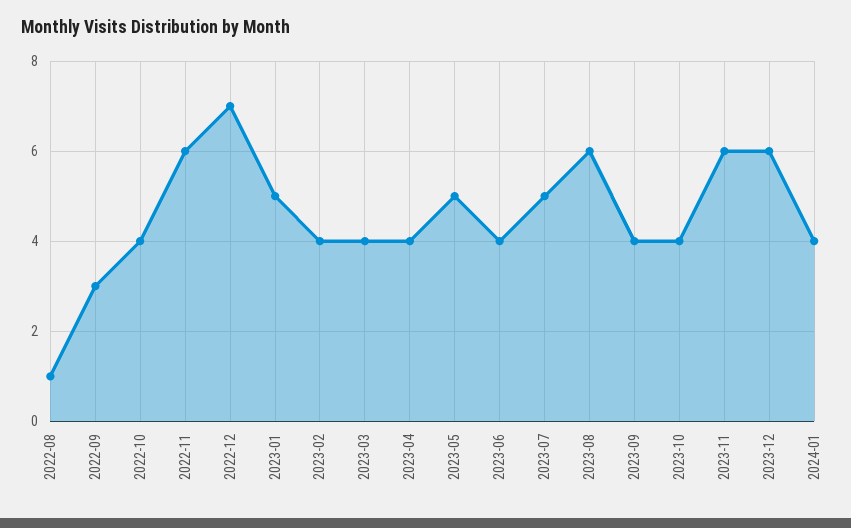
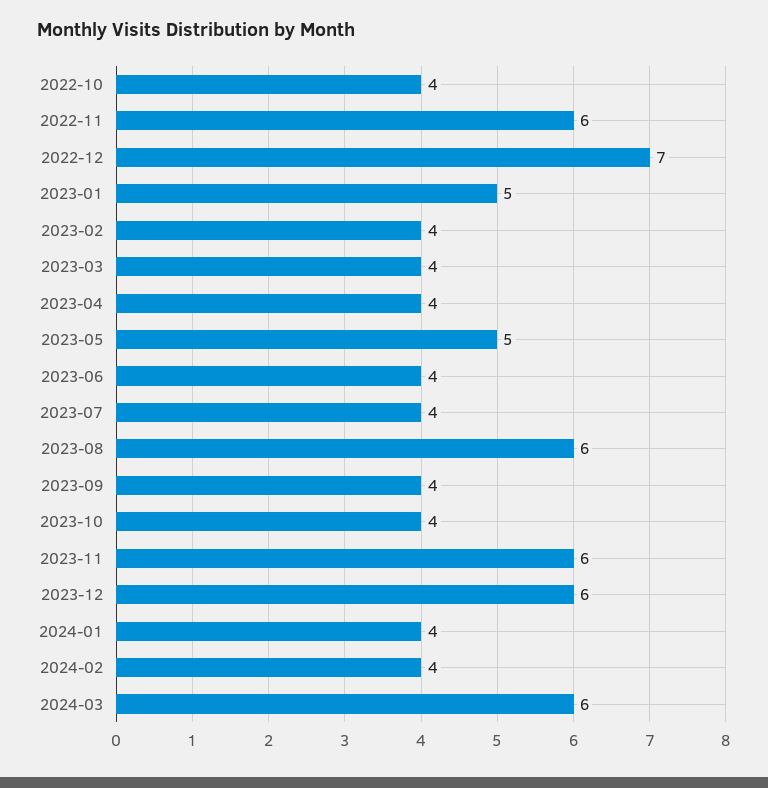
2022-08: 1 -> none
2022-09: 3 -> none
2023-07: 5 -> 4
2024-02: none -> 4
2024-03: none -> 6

